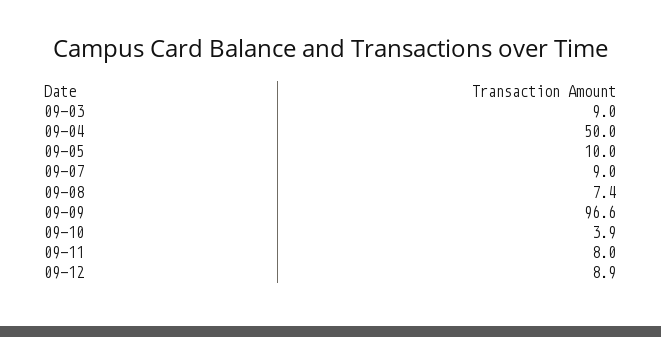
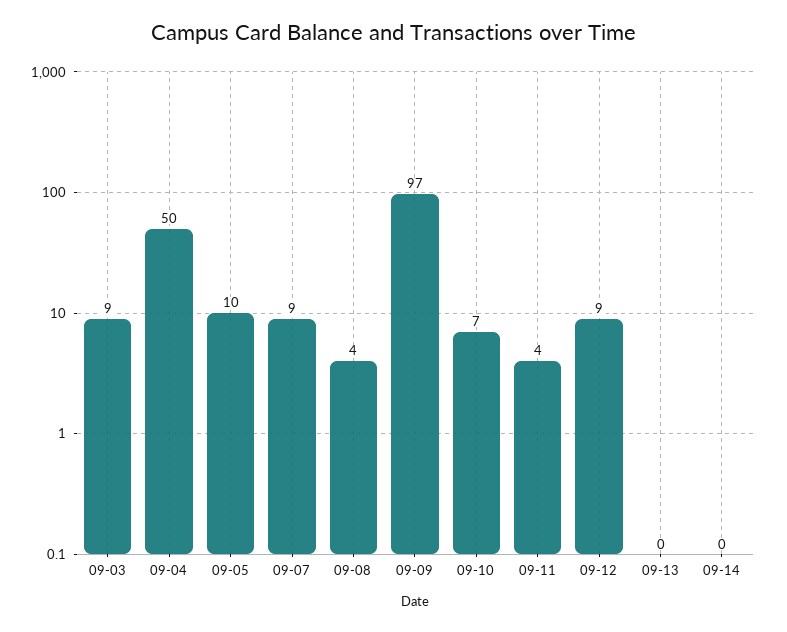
09-08: 7.4 -> 4
09-10: 3.9 -> 7
09-11: 8 -> 4
09-13: none -> 0
09-14: none -> 0

